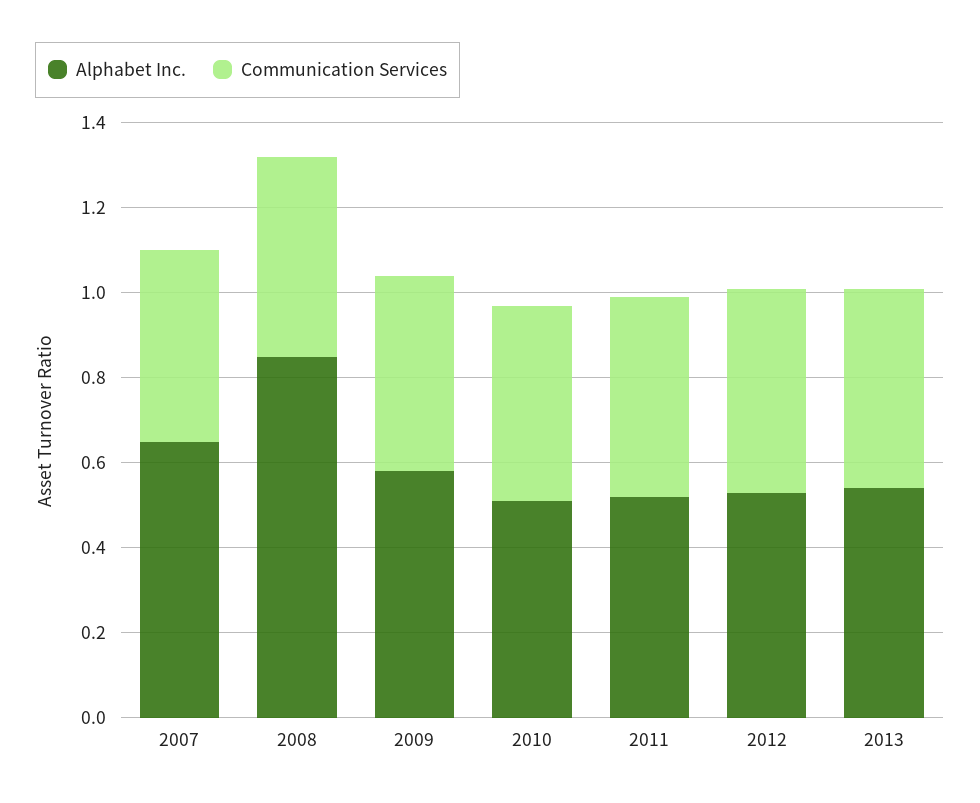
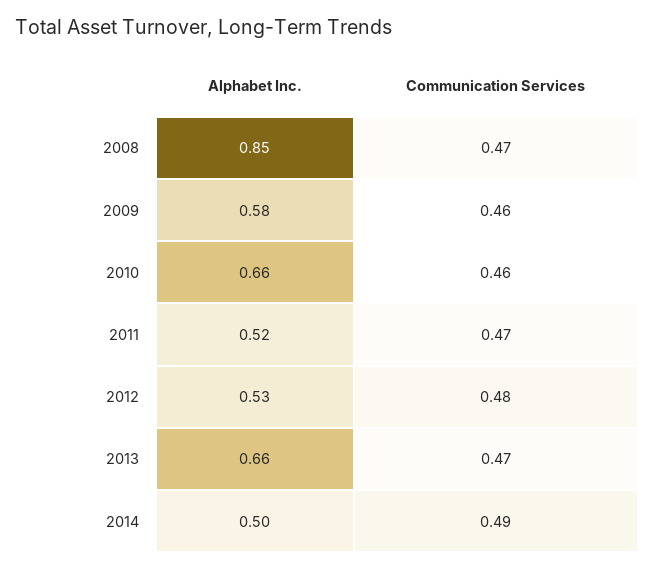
Alphabet Inc., 2007: 0.65 -> none
Communication Services, 2007: 0.45 -> none
Alphabet Inc., 2010: 0.5 -> 0.66
Alphabet Inc., 2013: 0.55 -> 0.66
Alphabet Inc., 2014: none -> 0.5
Communication Services, 2014: none -> 0.49

